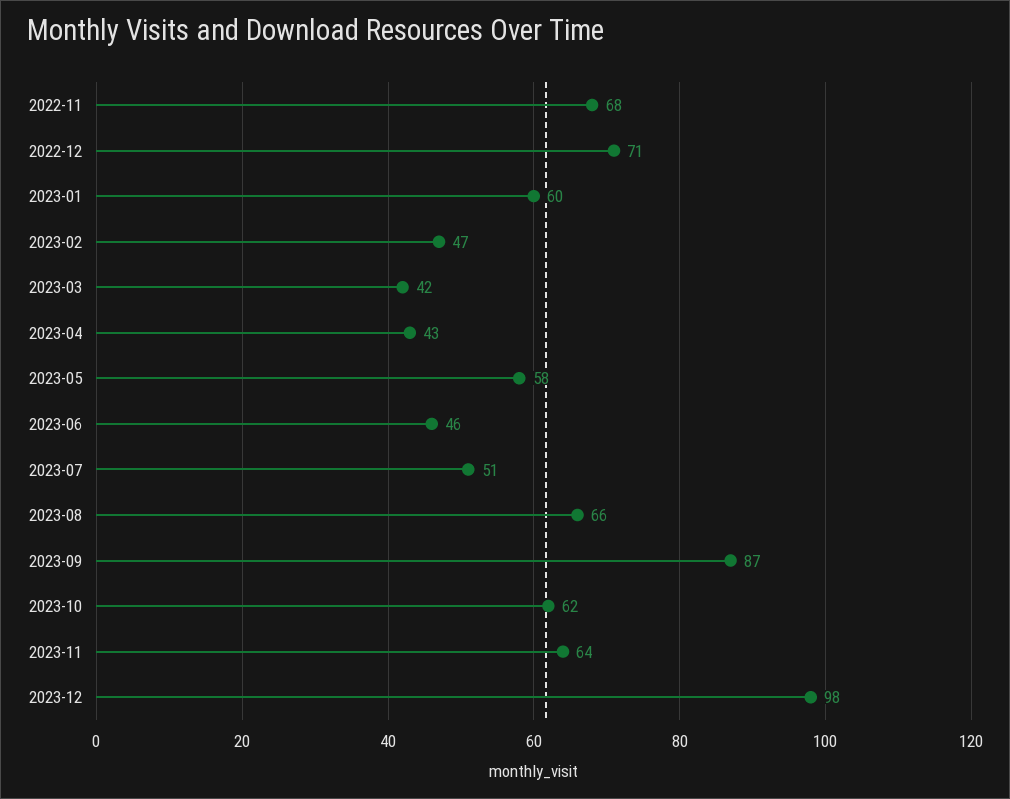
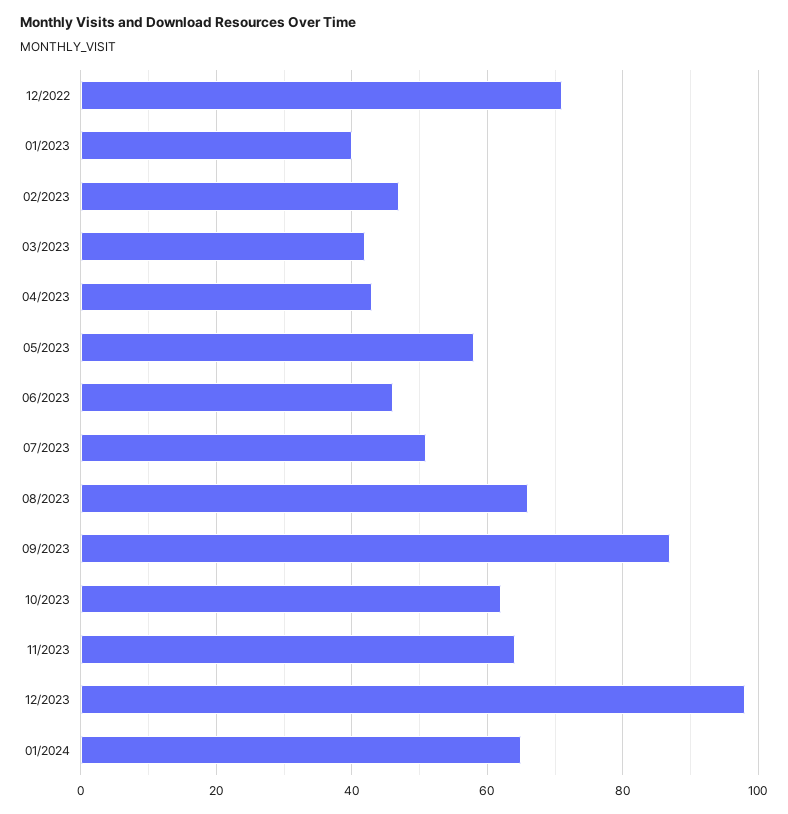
2022-11: 68 -> none
2023-01: 60 -> 40
01/2024: none -> 65

